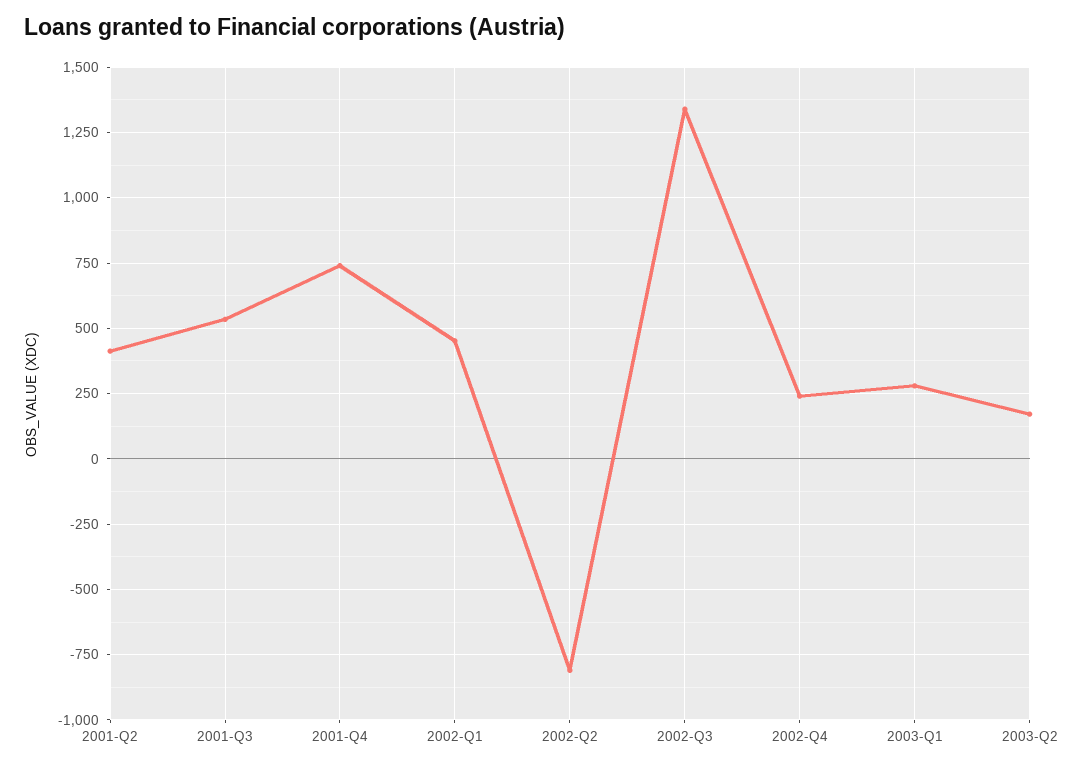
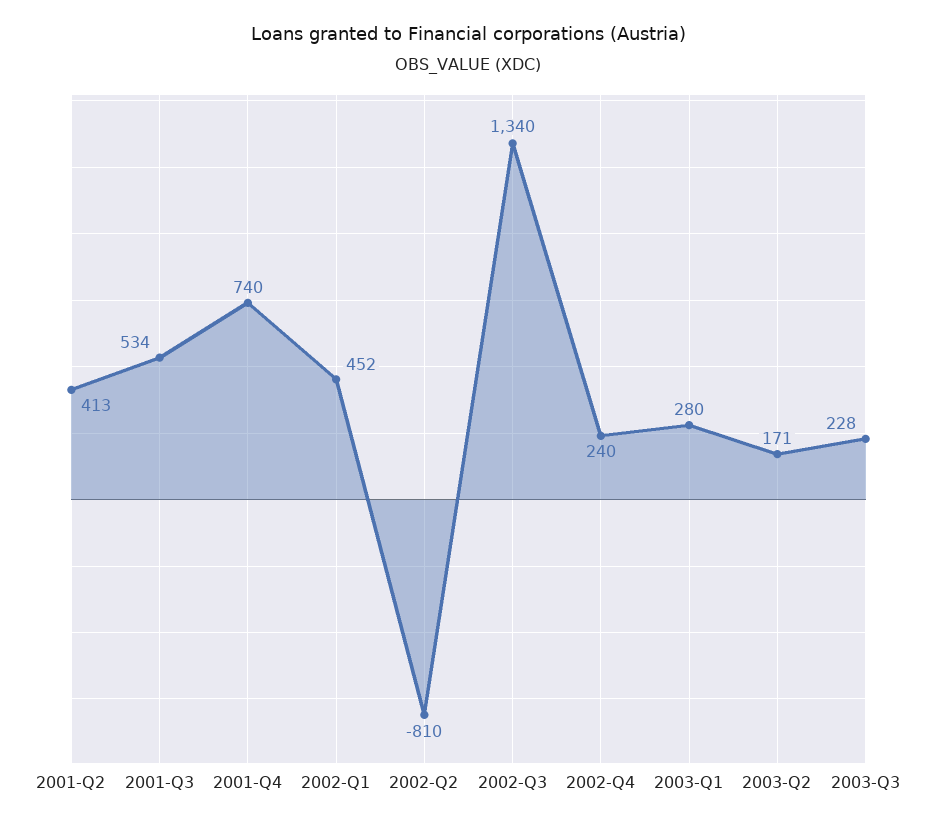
2003-Q3: none -> 228

